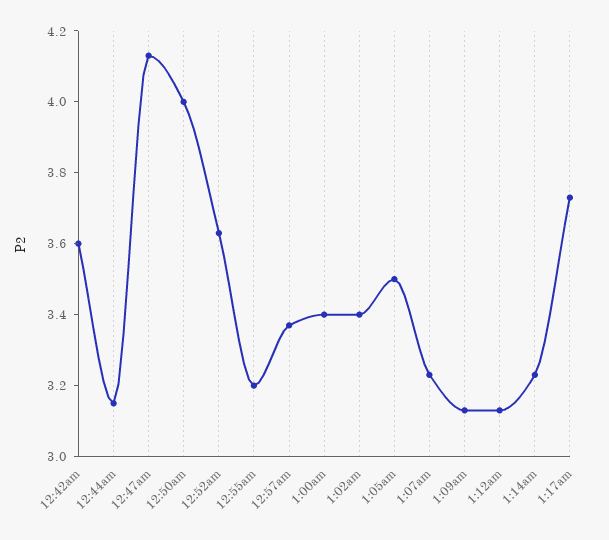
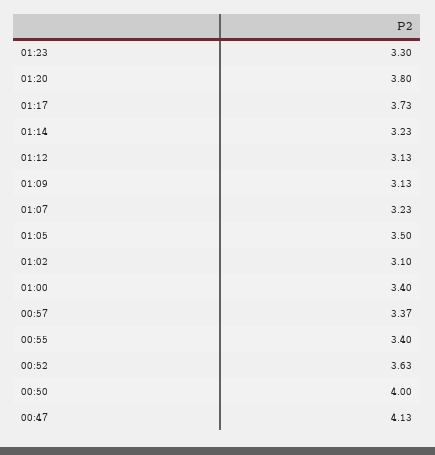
12:42am: 3.6 -> none
12:44am: 3.15 -> none
12:55am: 3.2 -> 3.4
1:02am: 3.4 -> 3.1
01:23: none -> 3.3
01:20: none -> 3.8

